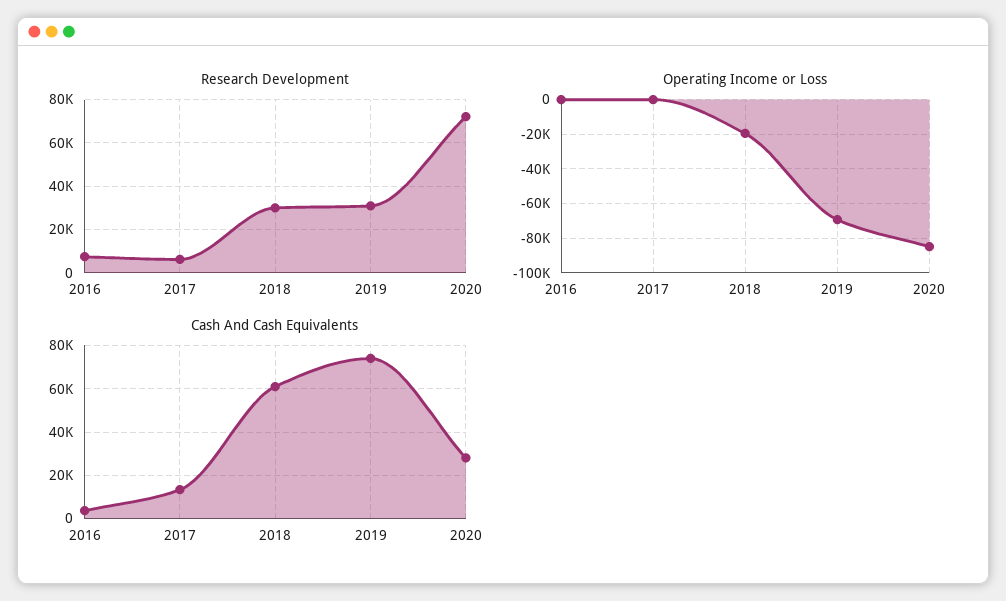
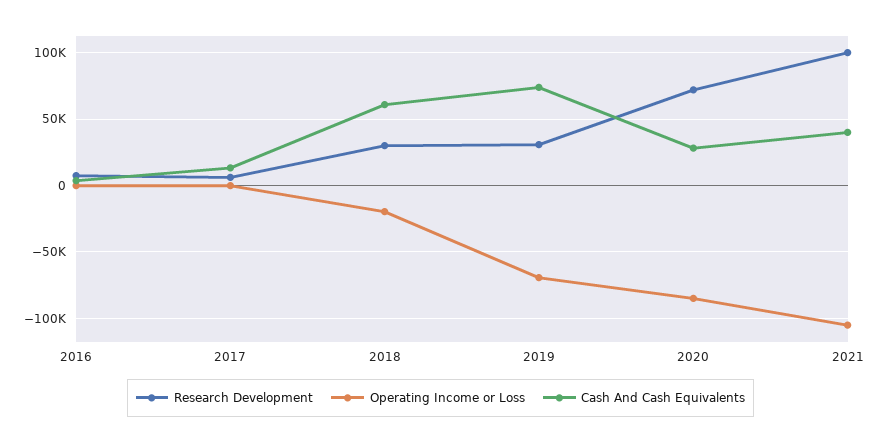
Research Development, 2021: none -> 100000
Operating Income or Loss, 2021: none -> -105000
Cash And Cash Equivalents, 2021: none -> 40000

